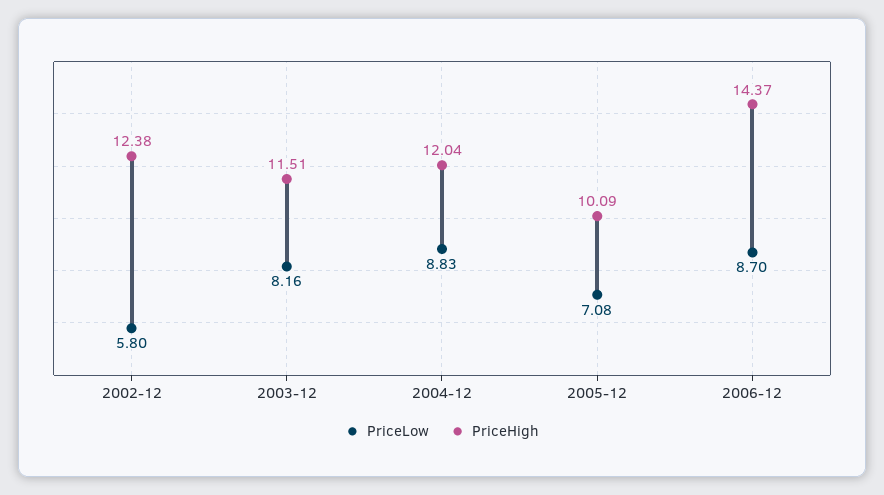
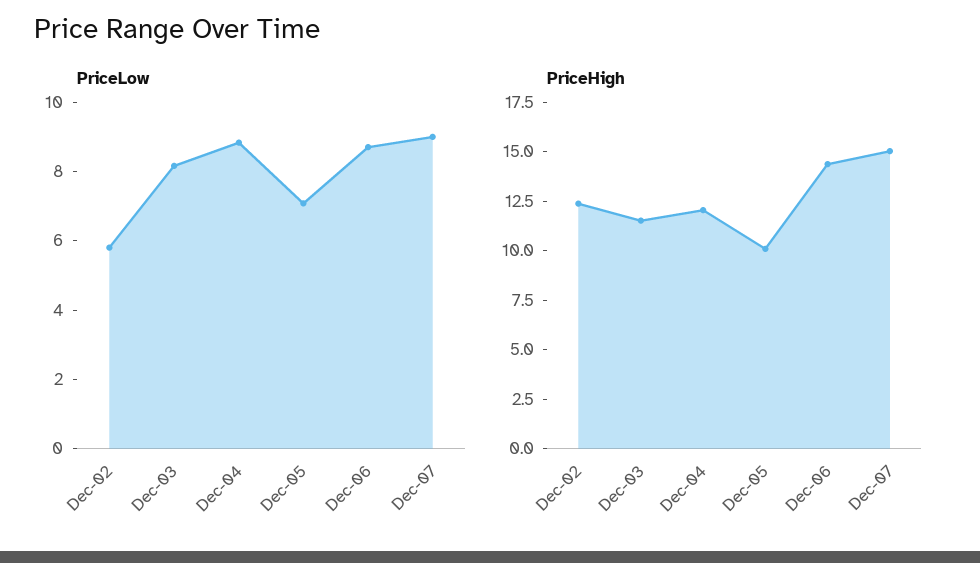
PriceLow, Dec-07: none -> 9
PriceHigh, Dec-07: none -> 15

